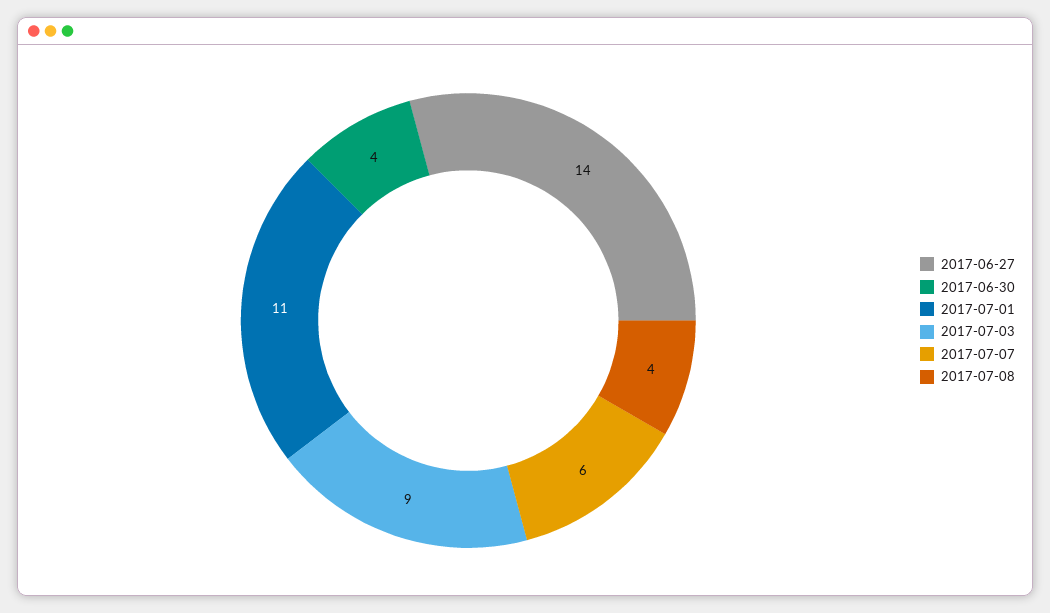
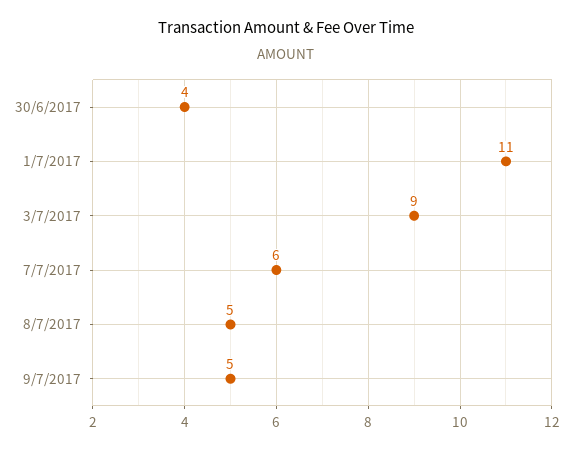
2017-06-27: 14 -> none
2017-07-08: 4 -> 5
9/7/2017: none -> 5

